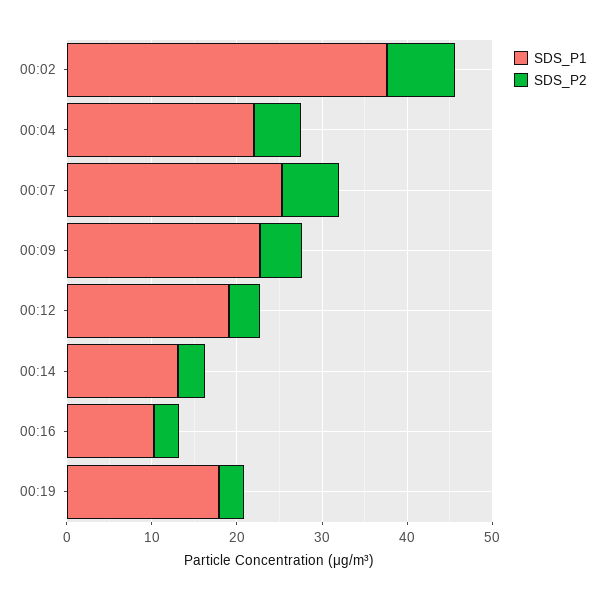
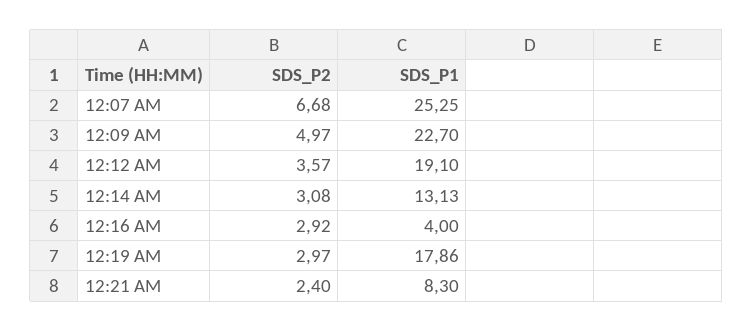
SDS_P1, 00:02: 38 -> none
SDS_P2, 00:02: 8 -> none
SDS_P1, 00:04: 22 -> none
SDS_P2, 00:04: 6 -> none
SDS_P1, 00:16: 10 -> 4
SDS_P2, 12:21 AM: none -> 2.4
SDS_P1, 12:21 AM: none -> 8.3

